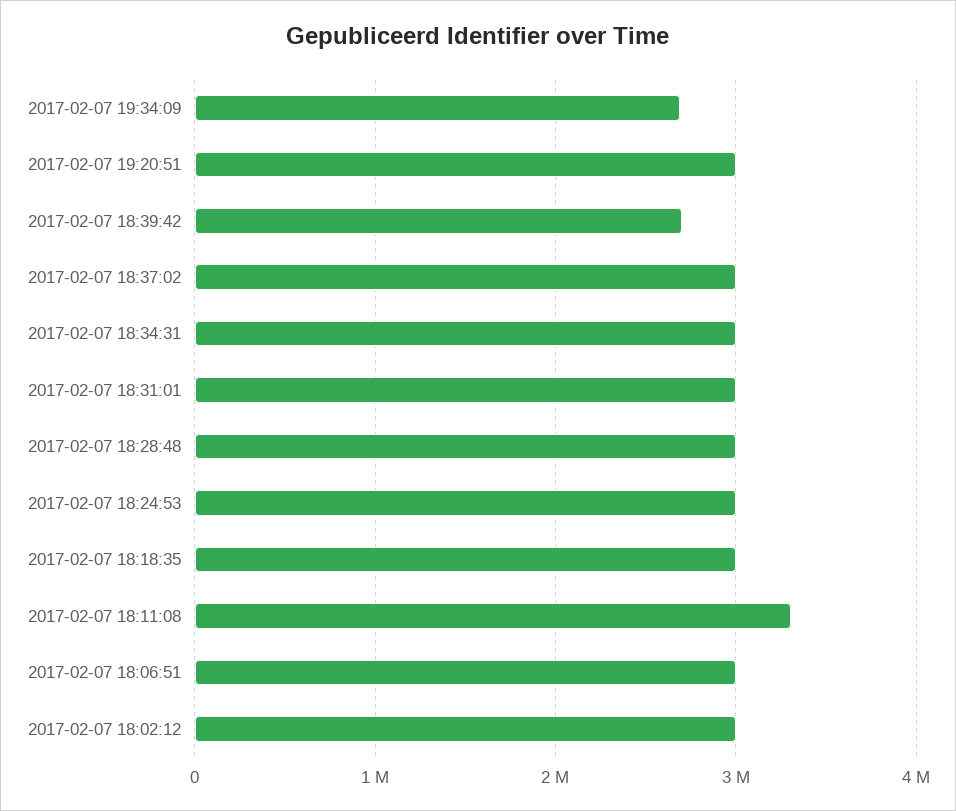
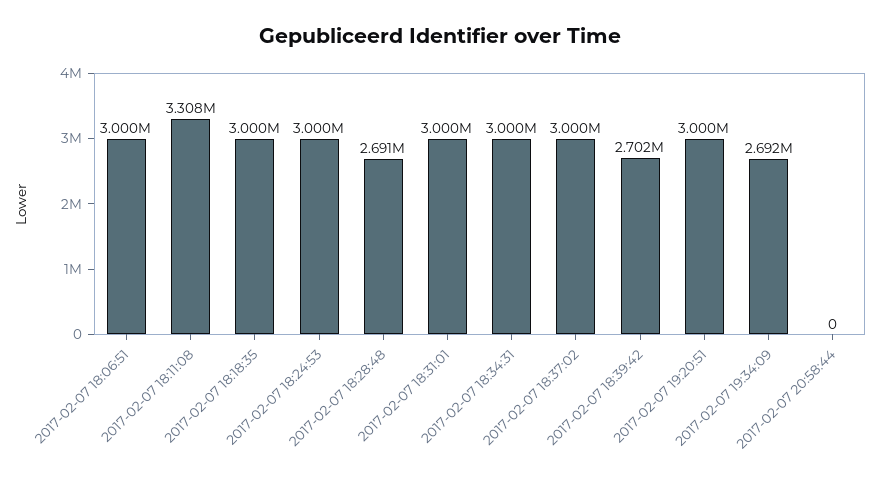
2017-02-07 18:28:48: 3000000 -> 2691000
2017-02-07 18:02:12: 3000000 -> none
2017-02-07 20:58:44: none -> 0

